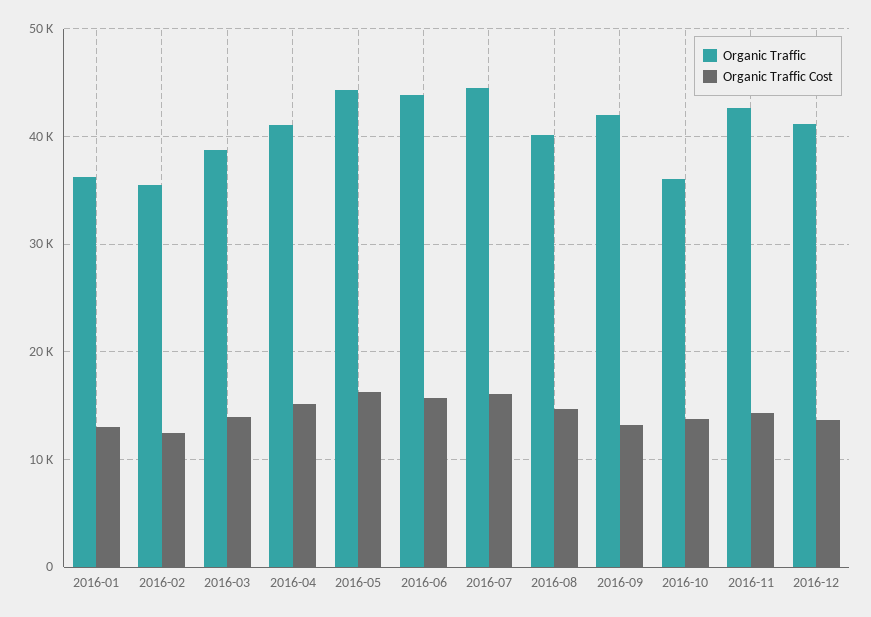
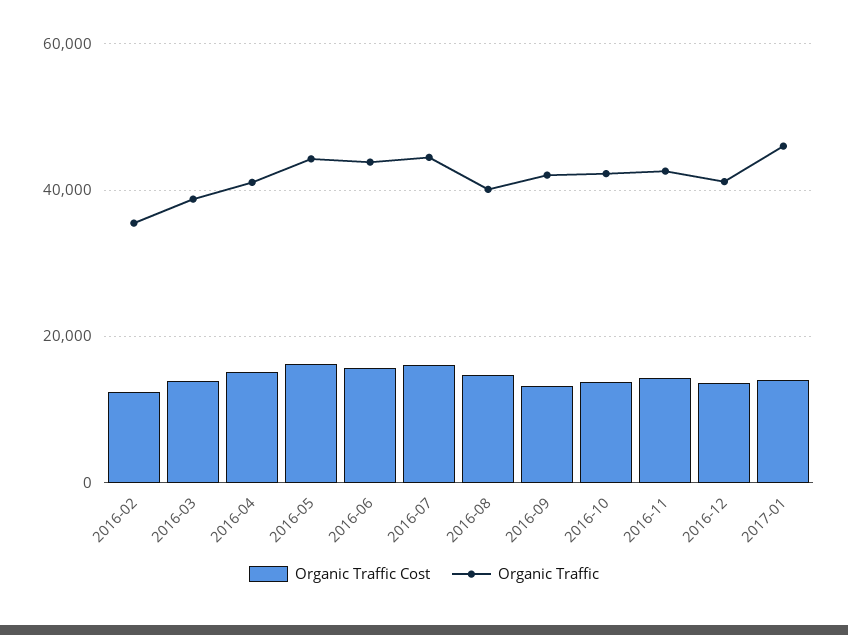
Organic Traffic, 2016-01: 36000 -> none
Organic Traffic Cost, 2016-01: 13000 -> none
Organic Traffic, 2016-10: 36000 -> 42000
Organic Traffic Cost, 2017-01: none -> 14000
Organic Traffic, 2017-01: none -> 46000

